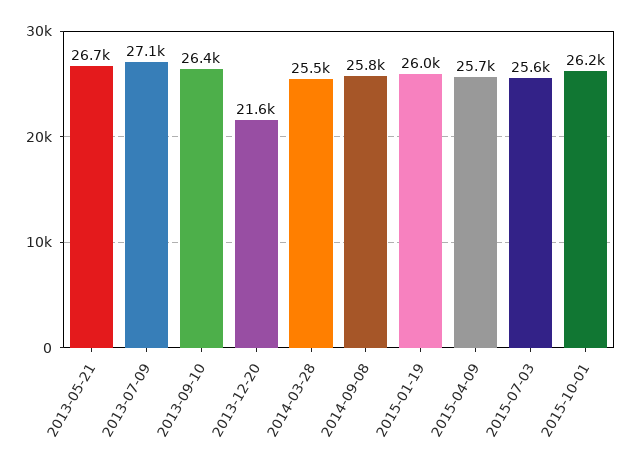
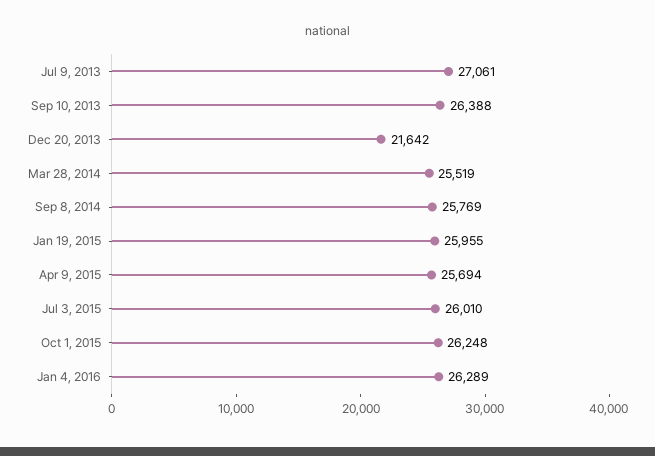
2013-05-21: 26700 -> none
2015-07-03: 25600 -> 26010
Jan 4, 2016: none -> 26289

